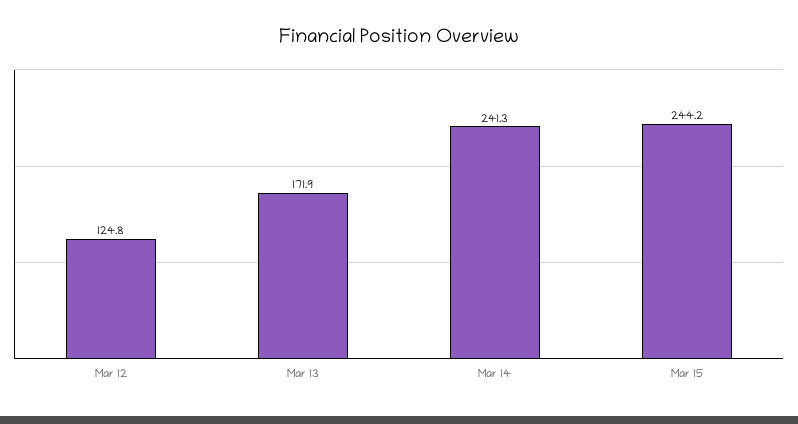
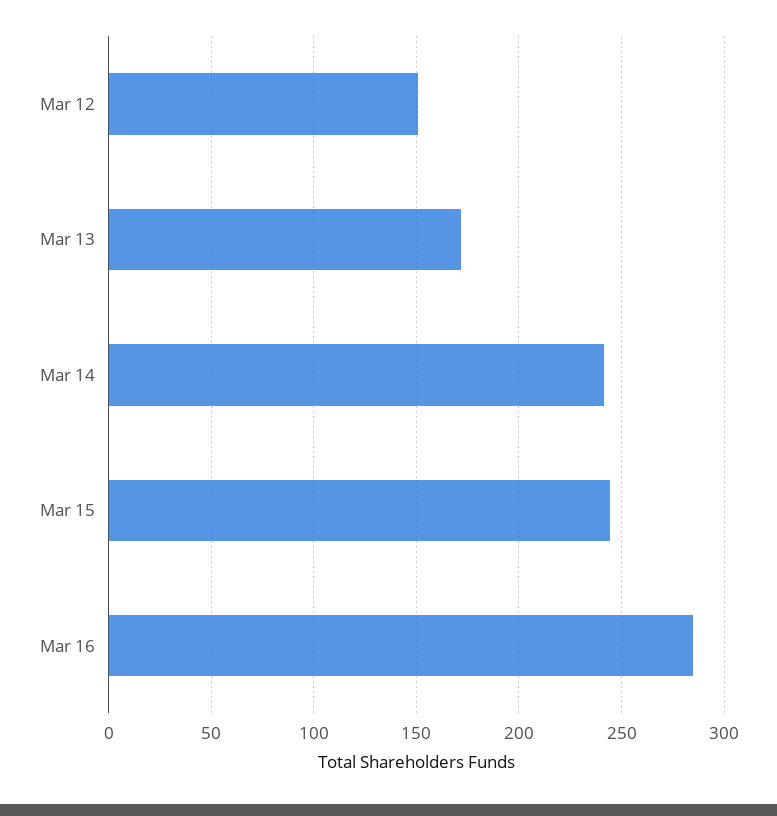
Mar 12: 124.8 -> 150
Mar 16: none -> 285

